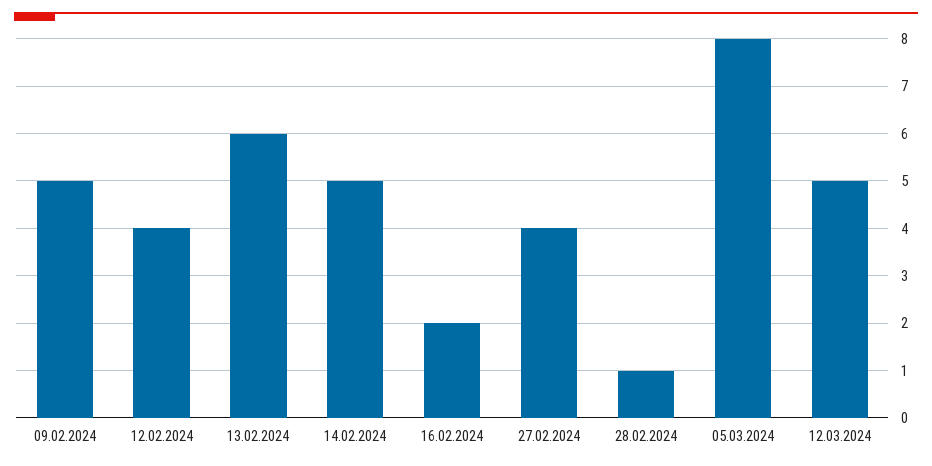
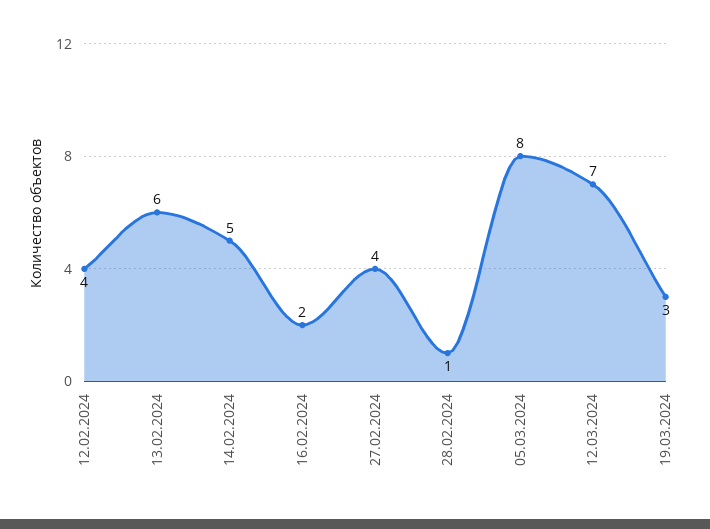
09.02.2024: 5 -> none
12.03.2024: 5 -> 7
19.03.2024: none -> 3

